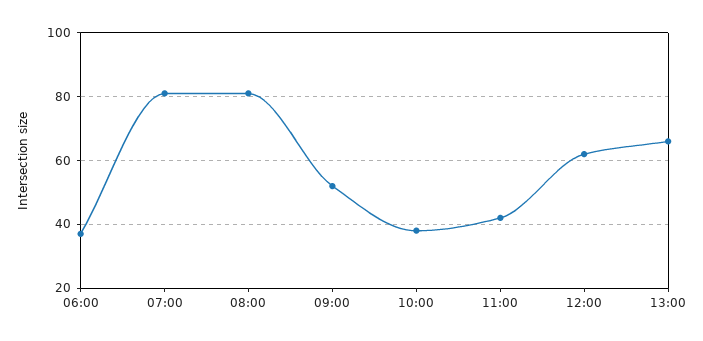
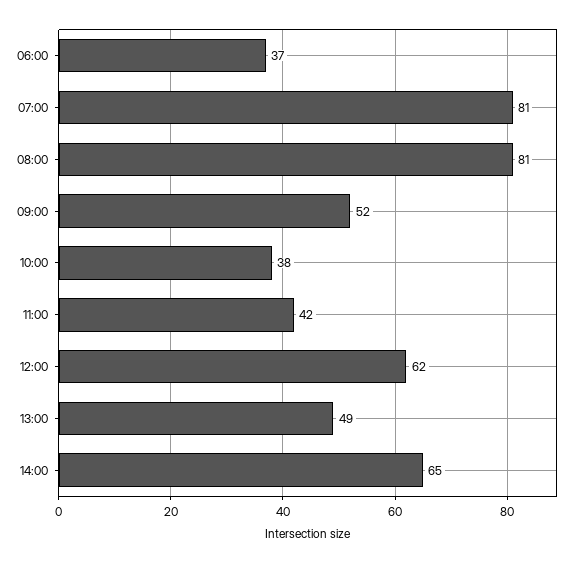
13:00: 65 -> 49
14:00: none -> 65

